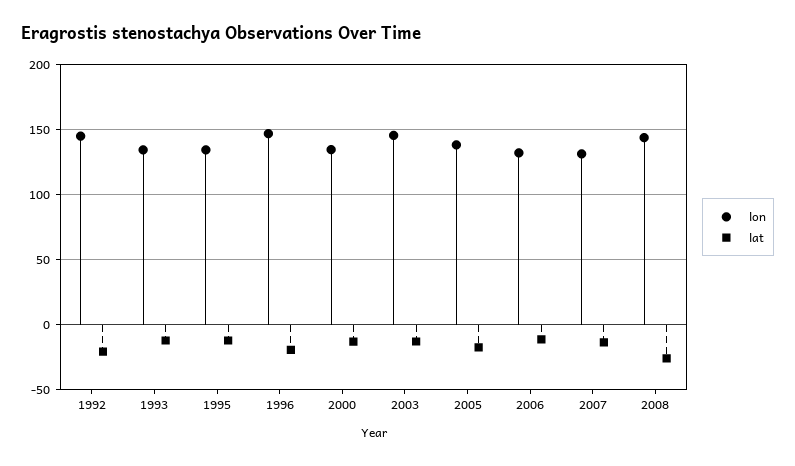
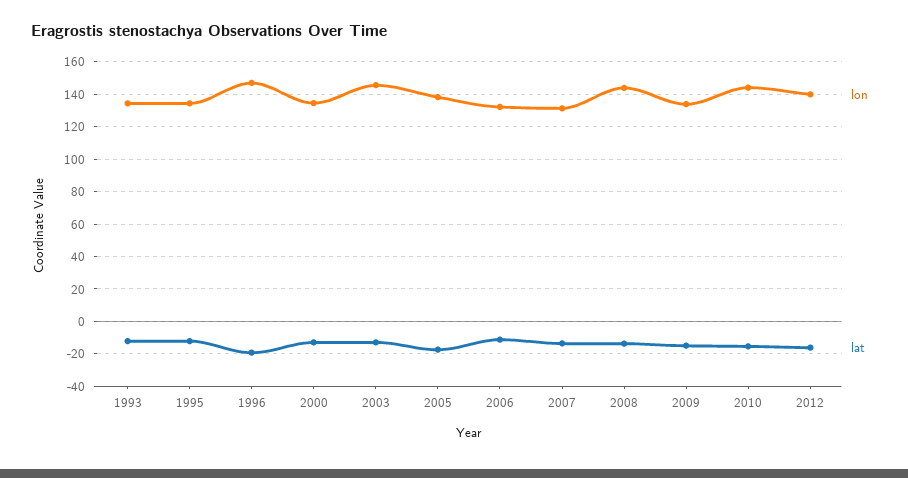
lon, 1992: 145 -> none
lat, 1992: -20 -> none
lat, 2008: -25 -> -15
lon, 2009: none -> 135
lat, 2009: none -> -15
lon, 2010: none -> 145
lat, 2010: none -> -15
lon, 2012: none -> 140
lat, 2012: none -> -15

